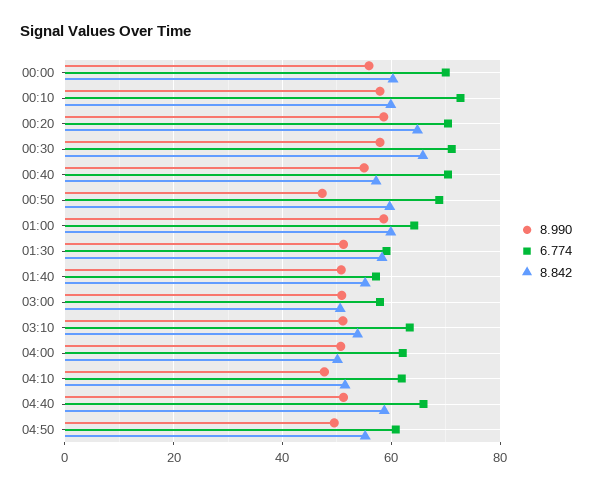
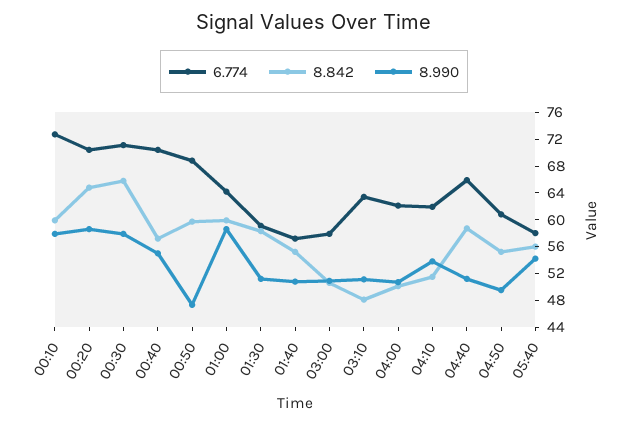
8.990, 00:00: 56 -> none
6.774, 00:00: 70 -> none
8.842, 00:00: 60 -> none
8.842, 03:10: 54 -> 48
8.990, 04:10: 48 -> 54
6.774, 05:40: none -> 58
8.842, 05:40: none -> 56
8.990, 05:40: none -> 54

